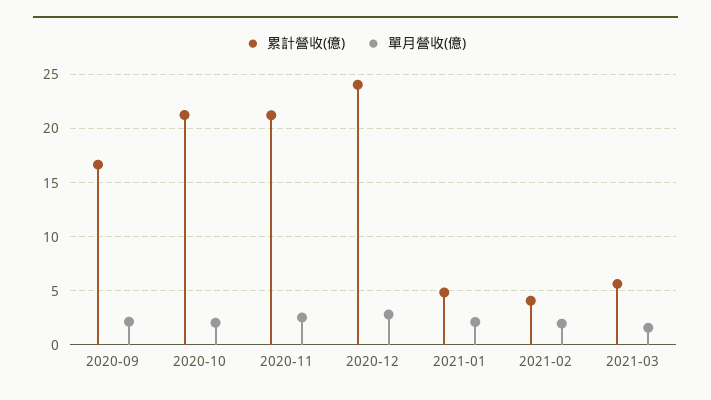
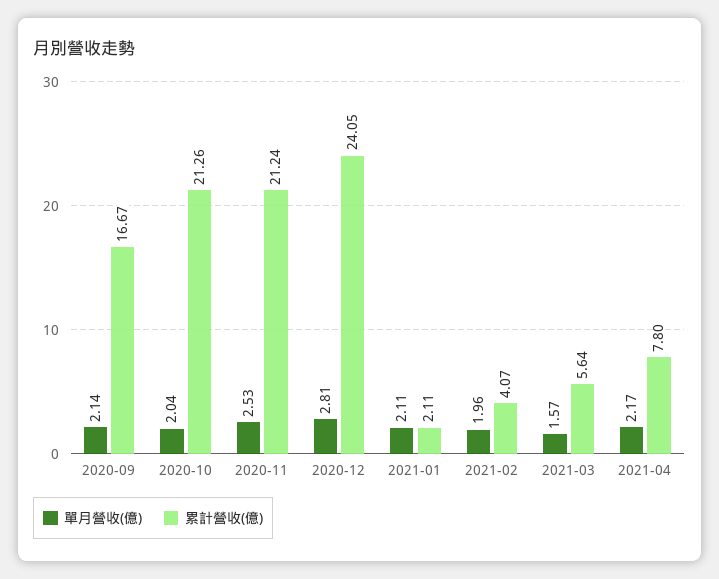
累計營收(億), 2021-01: 5 -> 2.11
單月營收(億), 2021-04: none -> 2.17
累計營收(億), 2021-04: none -> 7.8

